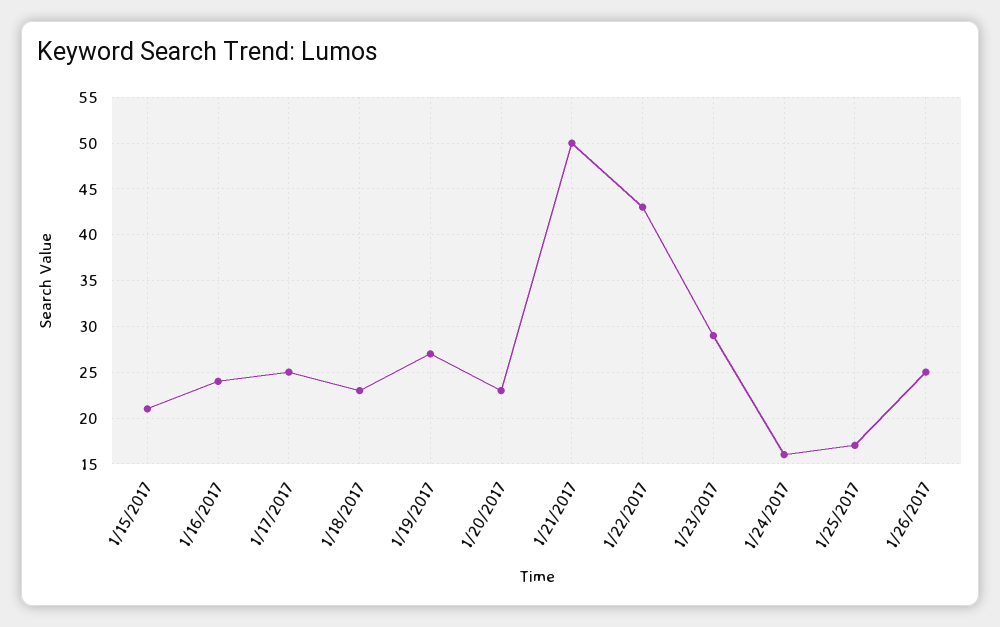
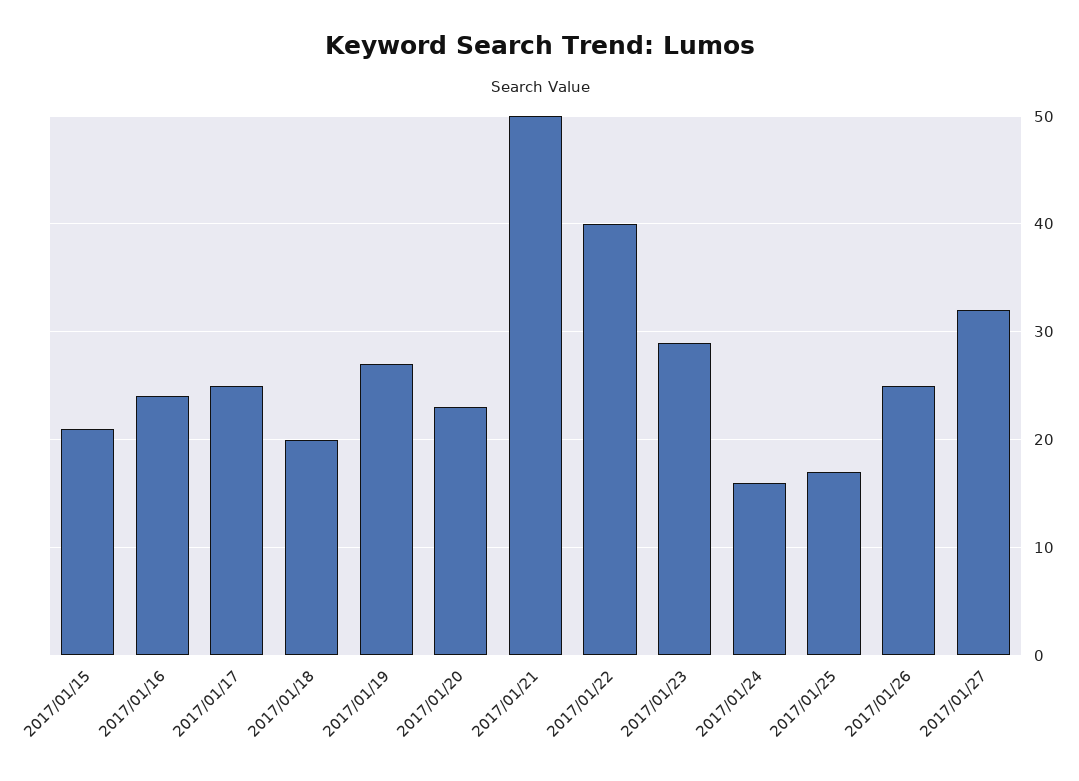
1/18/2017: 23 -> 20
1/22/2017: 43 -> 40
2017/01/27: none -> 32

